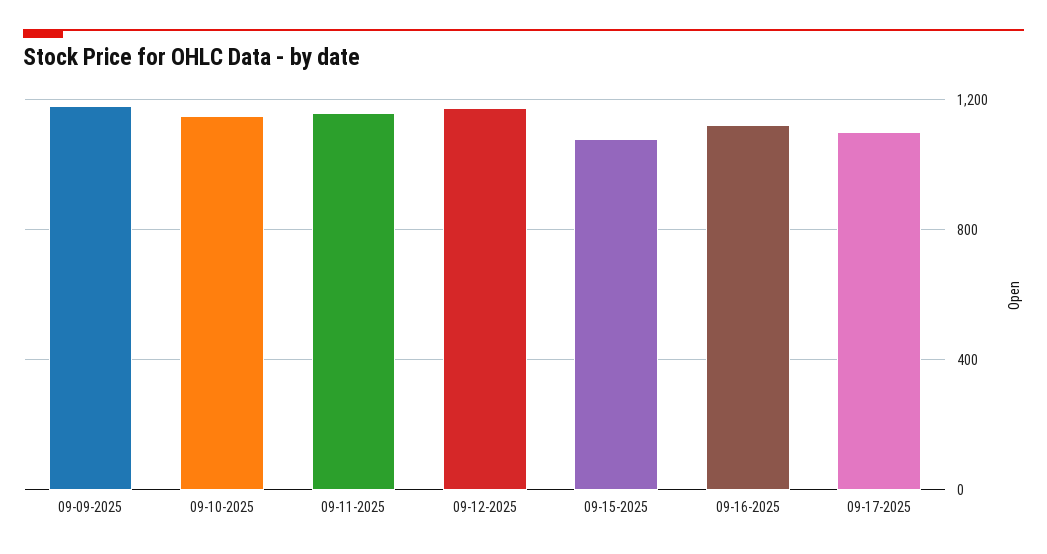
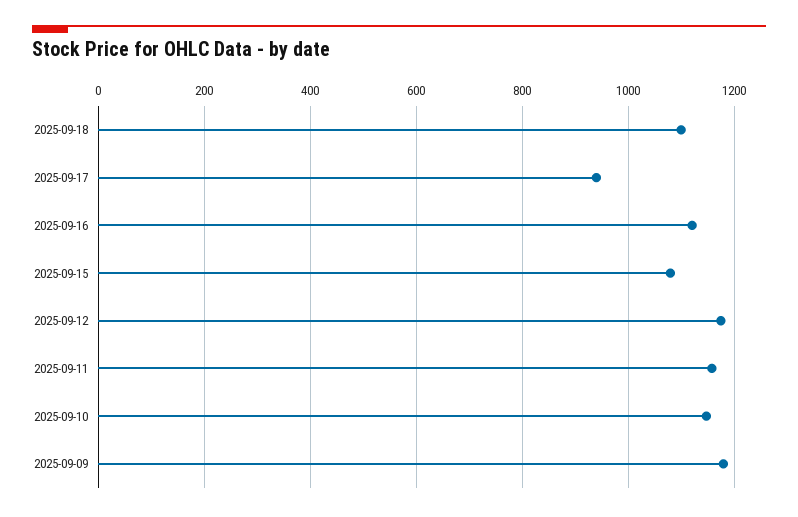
09-17-2025: 1100 -> 940
2025-09-18: none -> 1100

